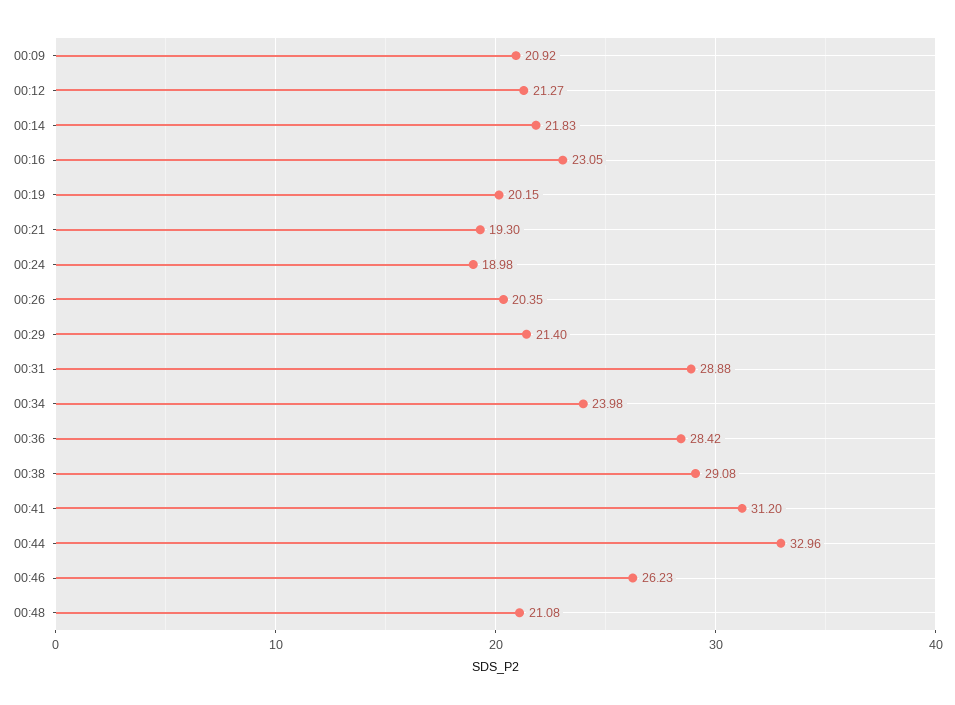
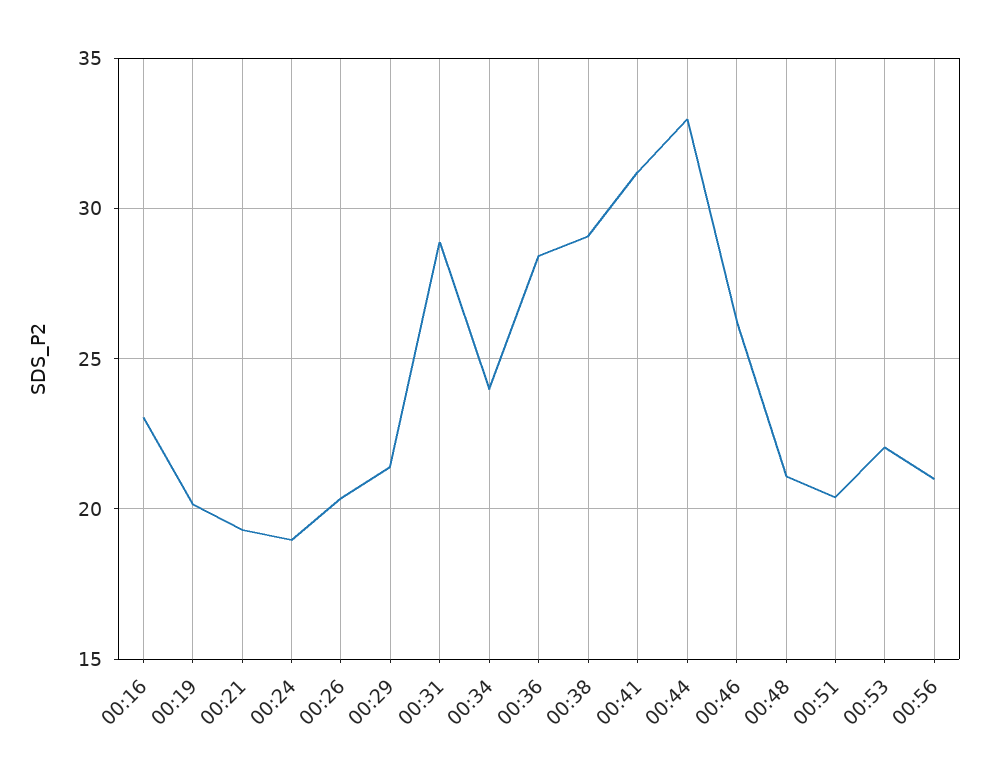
00:09: 20.92 -> none
00:12: 21.27 -> none
00:14: 21.83 -> none
00:51: none -> 20.5
00:53: none -> 22
00:56: none -> 21

